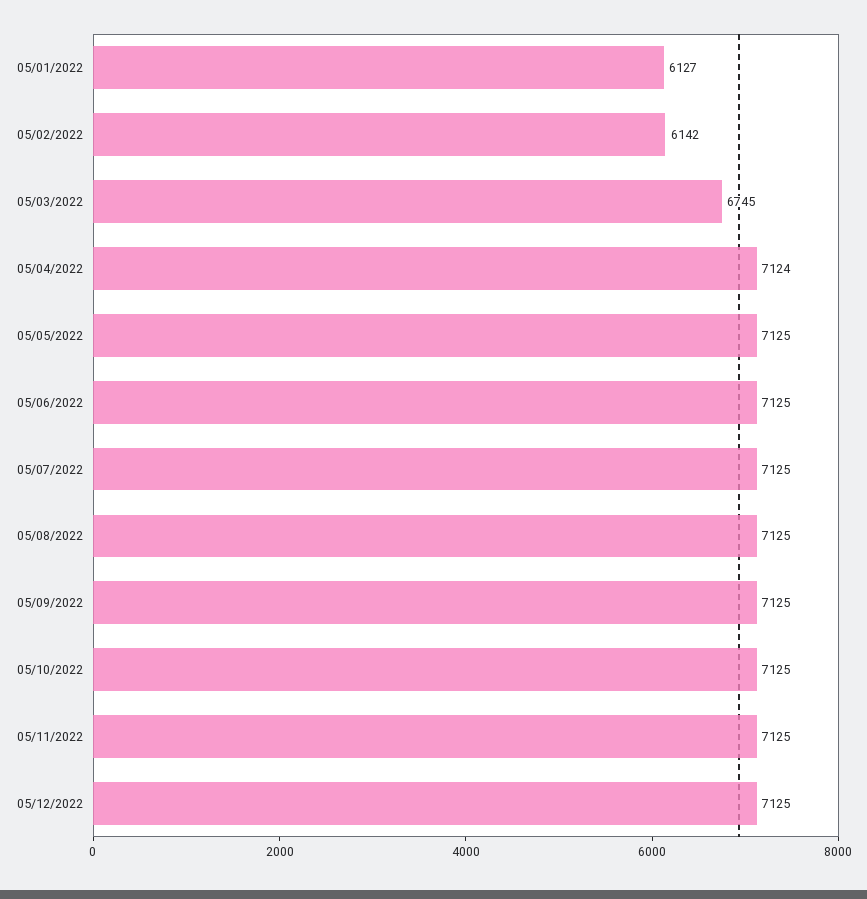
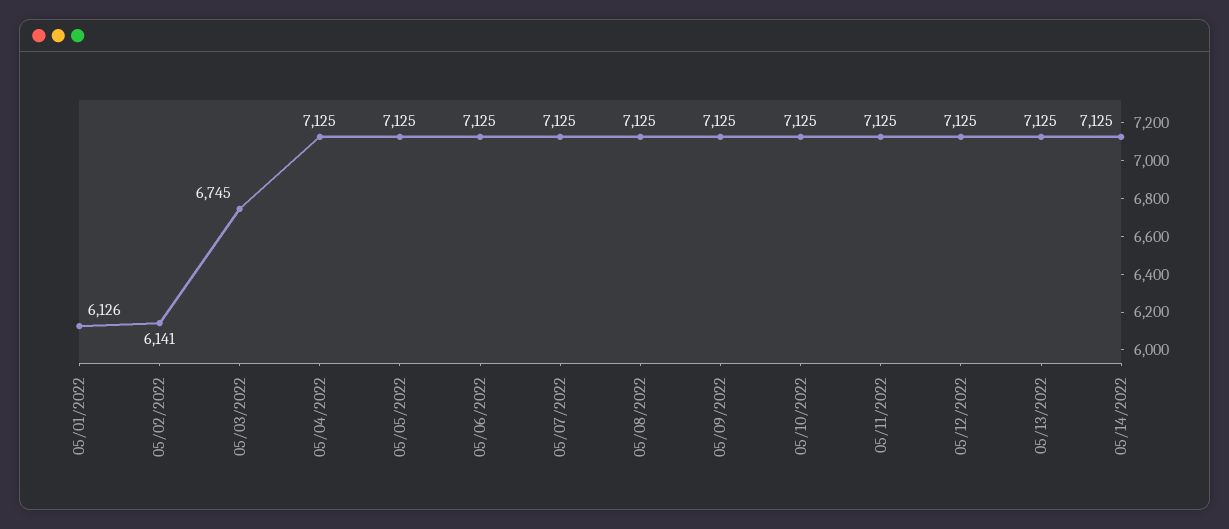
05/01/2022: 6127 -> 6126
05/02/2022: 6142 -> 6141
05/04/2022: 7124 -> 7125
05/13/2022: none -> 7125
05/14/2022: none -> 7125

